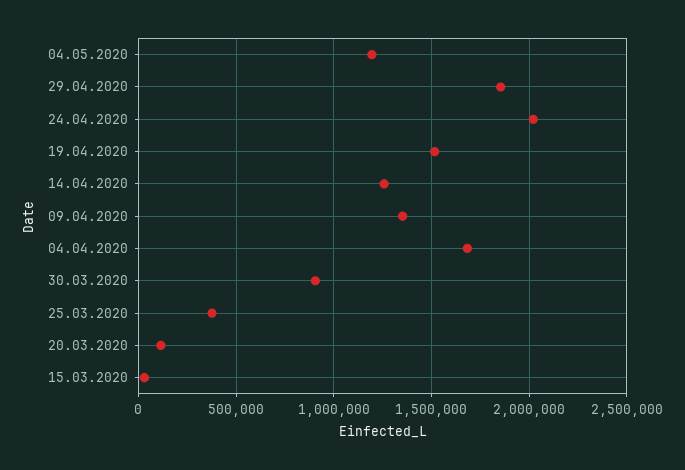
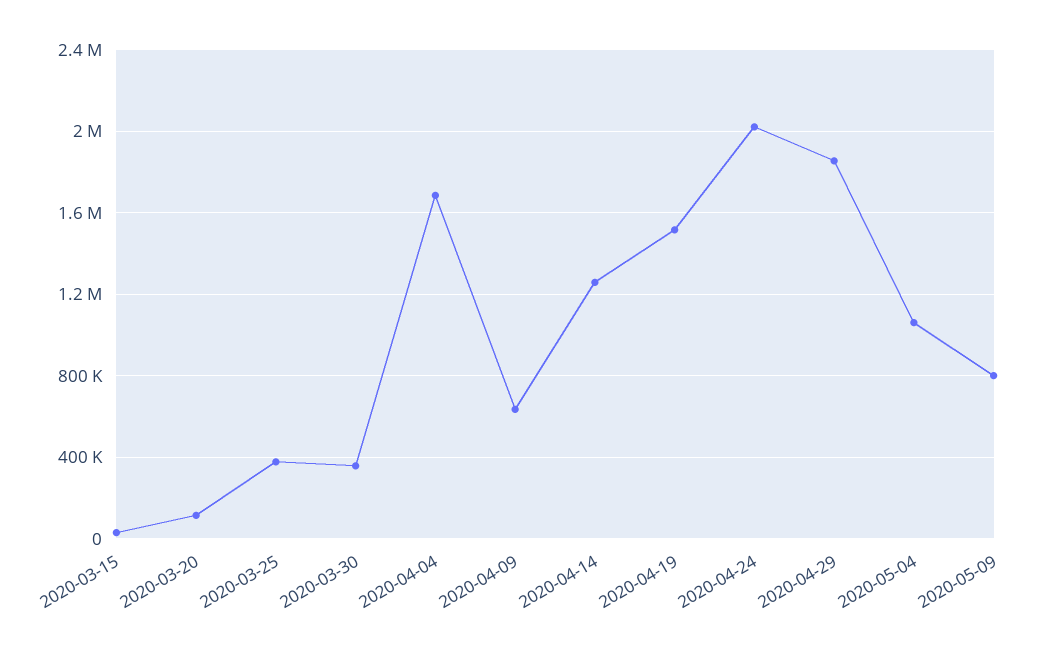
04.05.2020: 1200000 -> 1050000
09.04.2020: 1350000 -> 650000
30.03.2020: 900000 -> 350000
2020-05-09: none -> 800000

